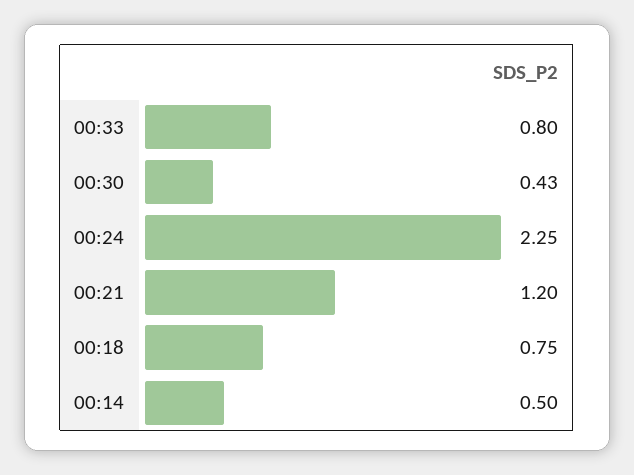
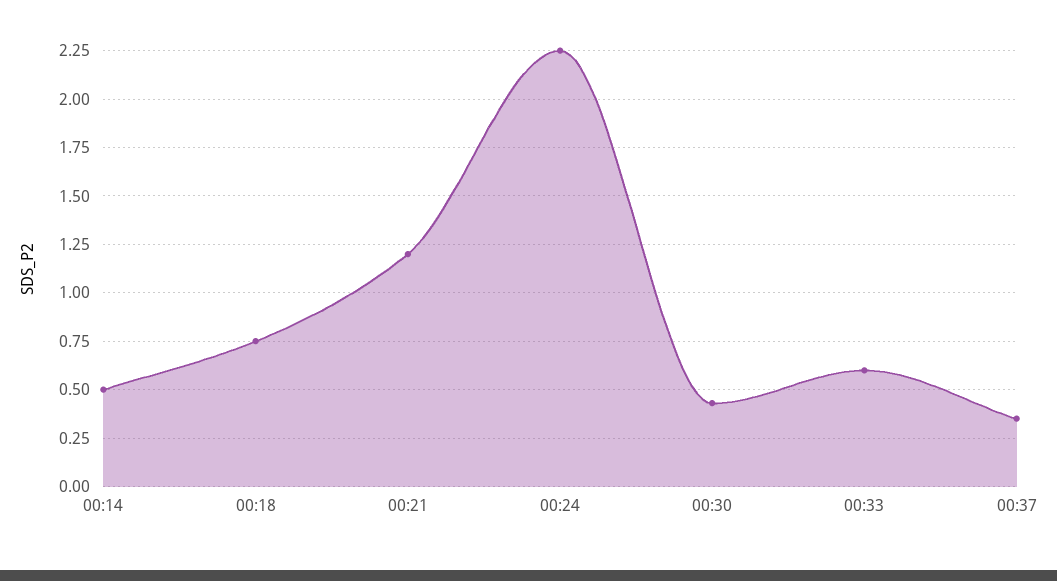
00:33: 0.8 -> 0.6
00:37: none -> 0.35

